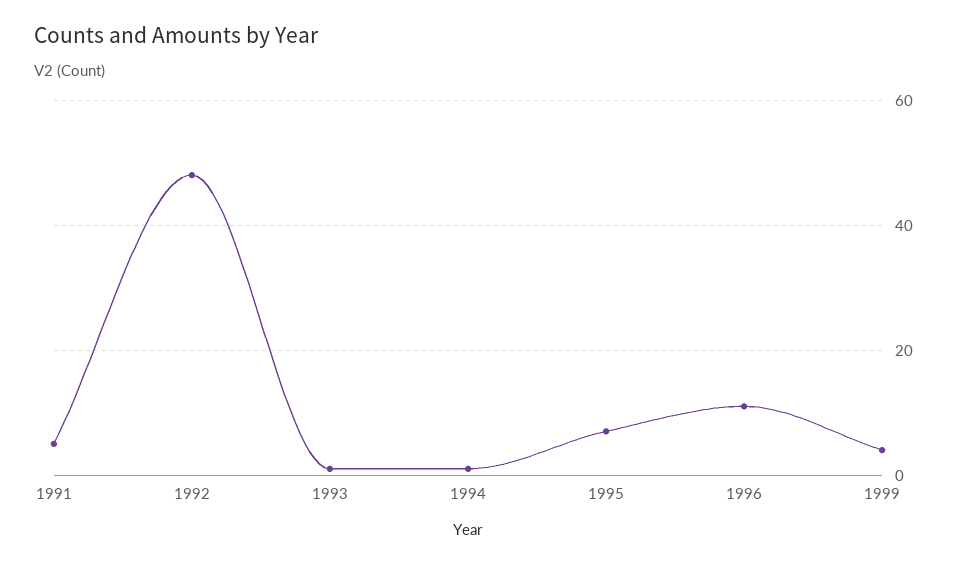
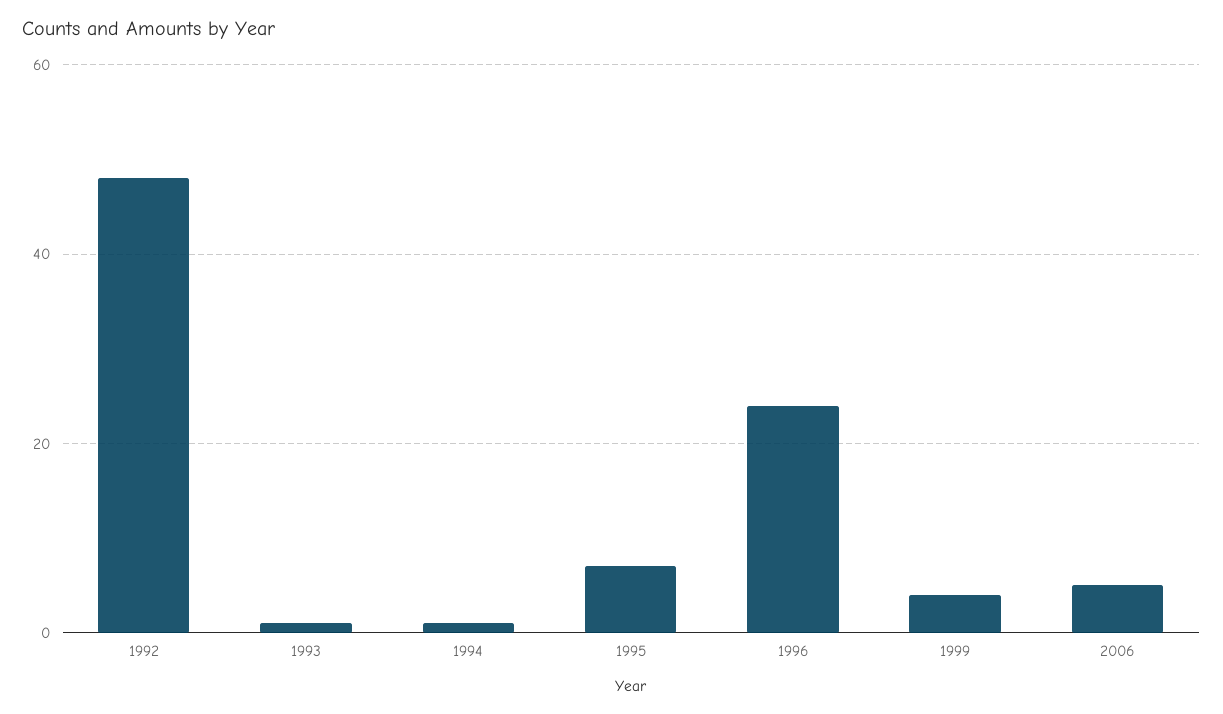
1991: 5 -> none
1996: 10 -> 25
2006: none -> 5

